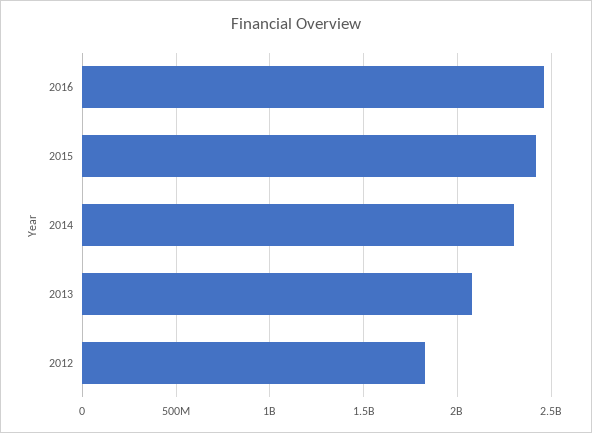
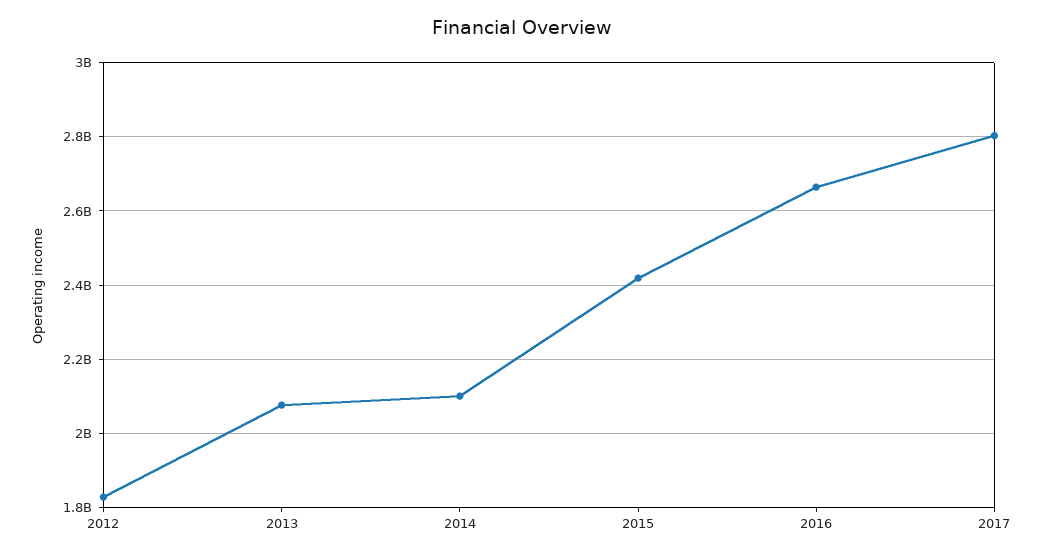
2016: 2450000000 -> 2660000000
2014: 2300000000 -> 2100000000
2017: none -> 2800000000

